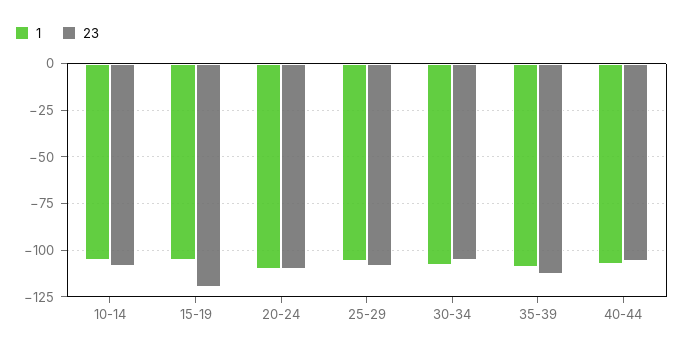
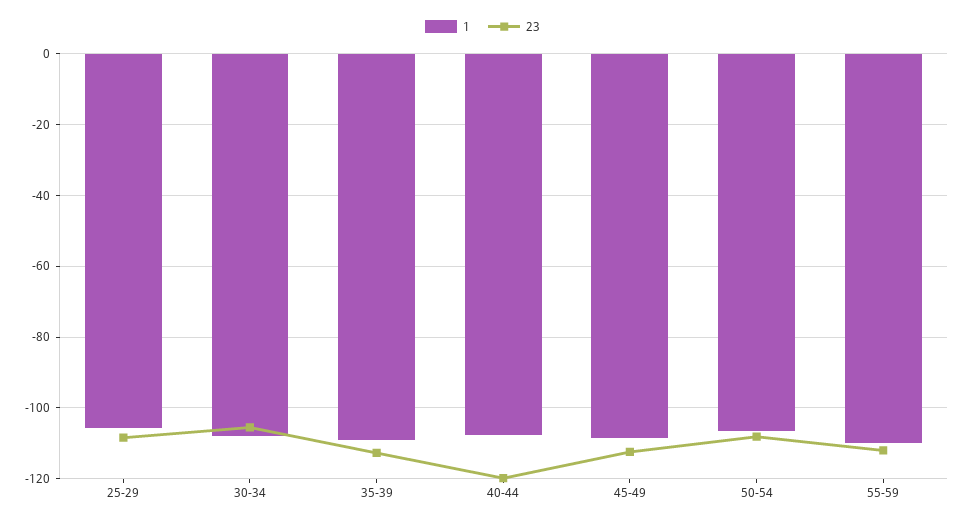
1, 10-14: -105 -> none
23, 10-14: -110 -> none
1, 15-19: -105 -> none
23, 15-19: -120 -> none
1, 20-24: -110 -> none
23, 20-24: -110 -> none
23, 40-44: -105 -> -120
1, 45-49: none -> -108
23, 45-49: none -> -112
1, 50-54: none -> -106
23, 50-54: none -> -108
1, 55-59: none -> -110
23, 55-59: none -> -112

